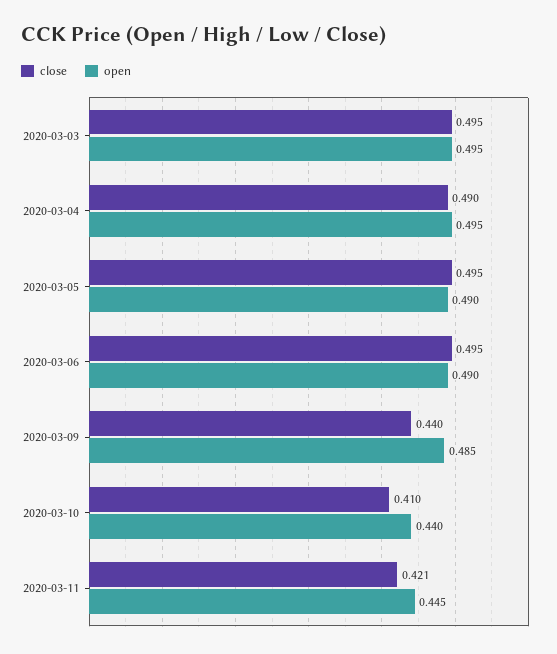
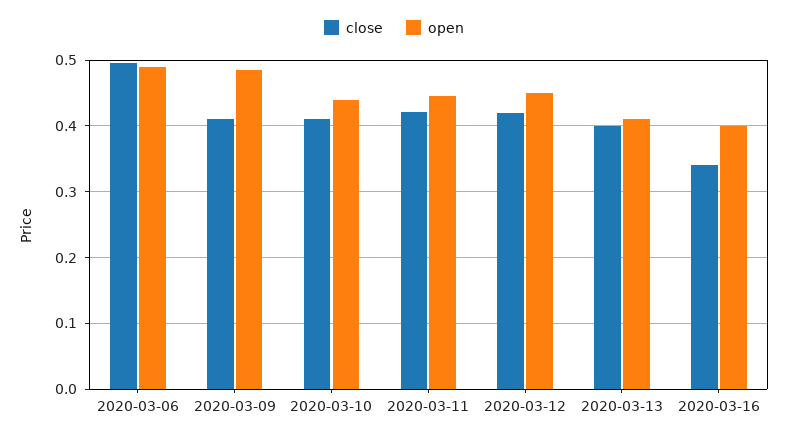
close, 2020-03-03: 0.495 -> none
open, 2020-03-03: 0.495 -> none
close, 2020-03-04: 0.49 -> none
open, 2020-03-04: 0.495 -> none
close, 2020-03-05: 0.495 -> none
open, 2020-03-05: 0.49 -> none
close, 2020-03-09: 0.44 -> 0.41
close, 2020-03-12: none -> 0.42
open, 2020-03-12: none -> 0.45
close, 2020-03-13: none -> 0.4
open, 2020-03-13: none -> 0.41
close, 2020-03-16: none -> 0.34
open, 2020-03-16: none -> 0.4

